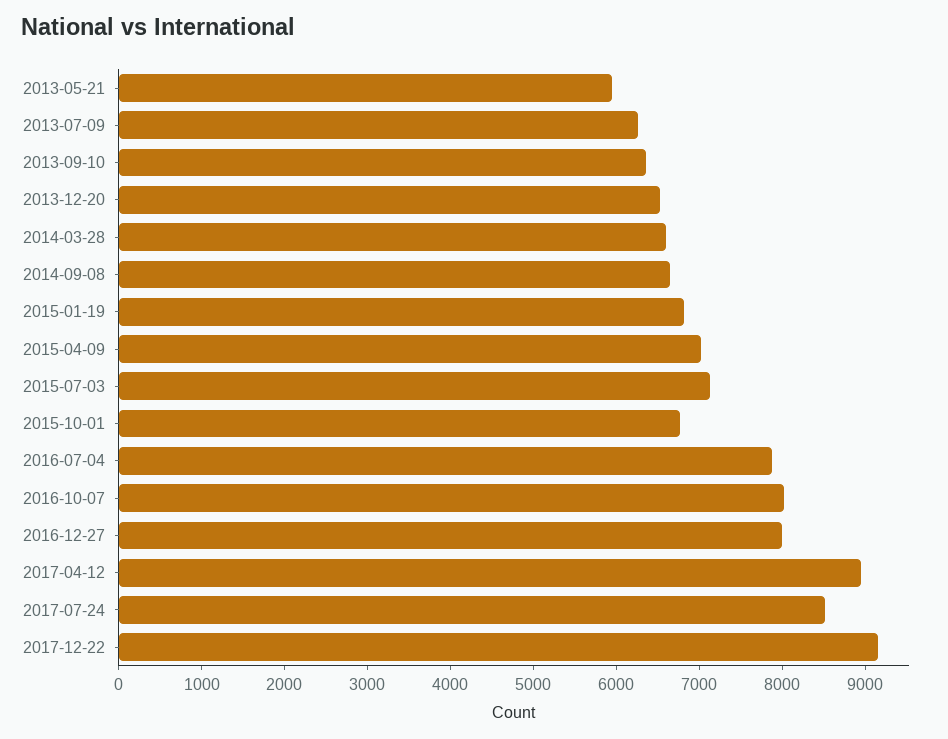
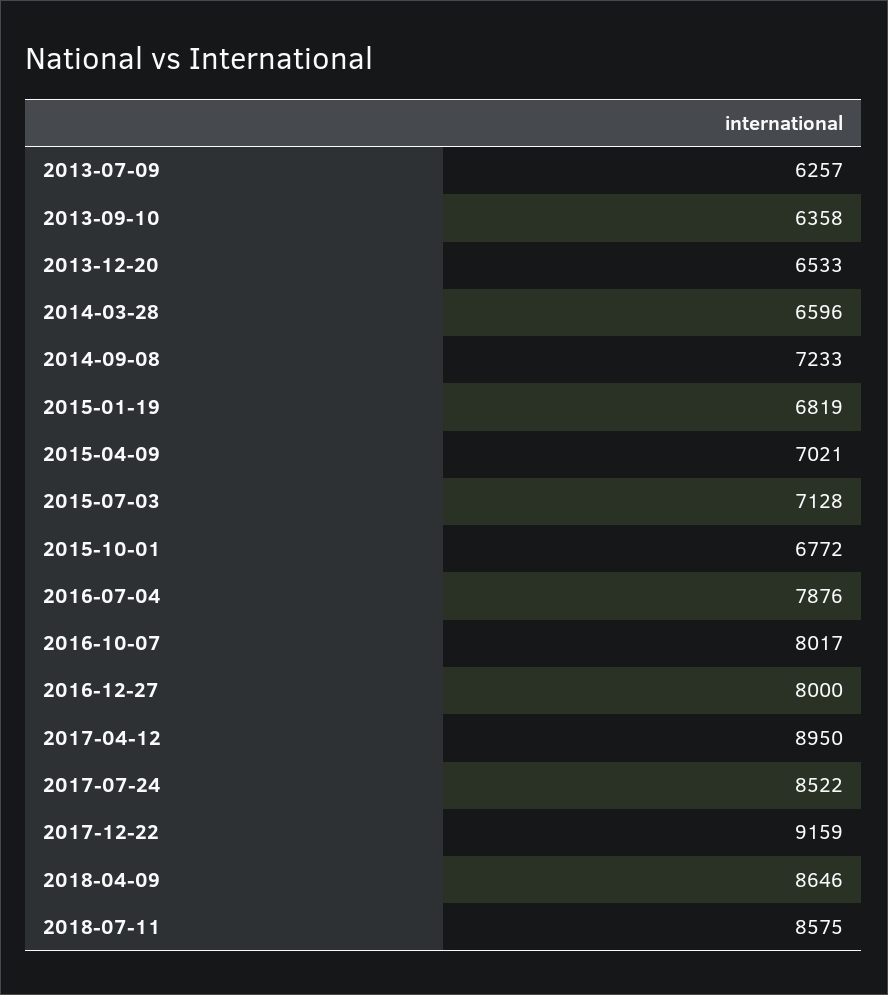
2013-05-21: 6000 -> none
2014-09-08: 6600 -> 7233
2018-04-09: none -> 8646
2018-07-11: none -> 8575

